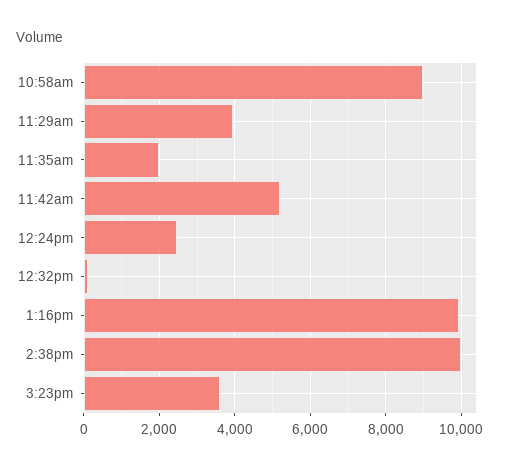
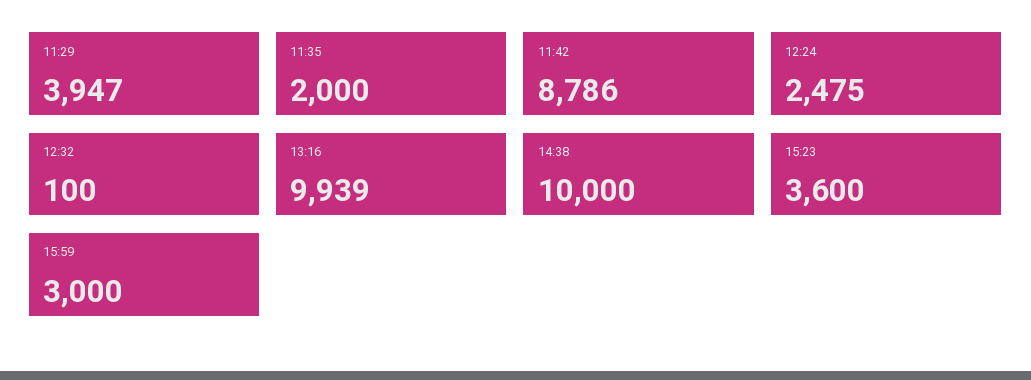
10:58am: 9000 -> none
11:42am: 5200 -> 8786
15:59: none -> 3000

